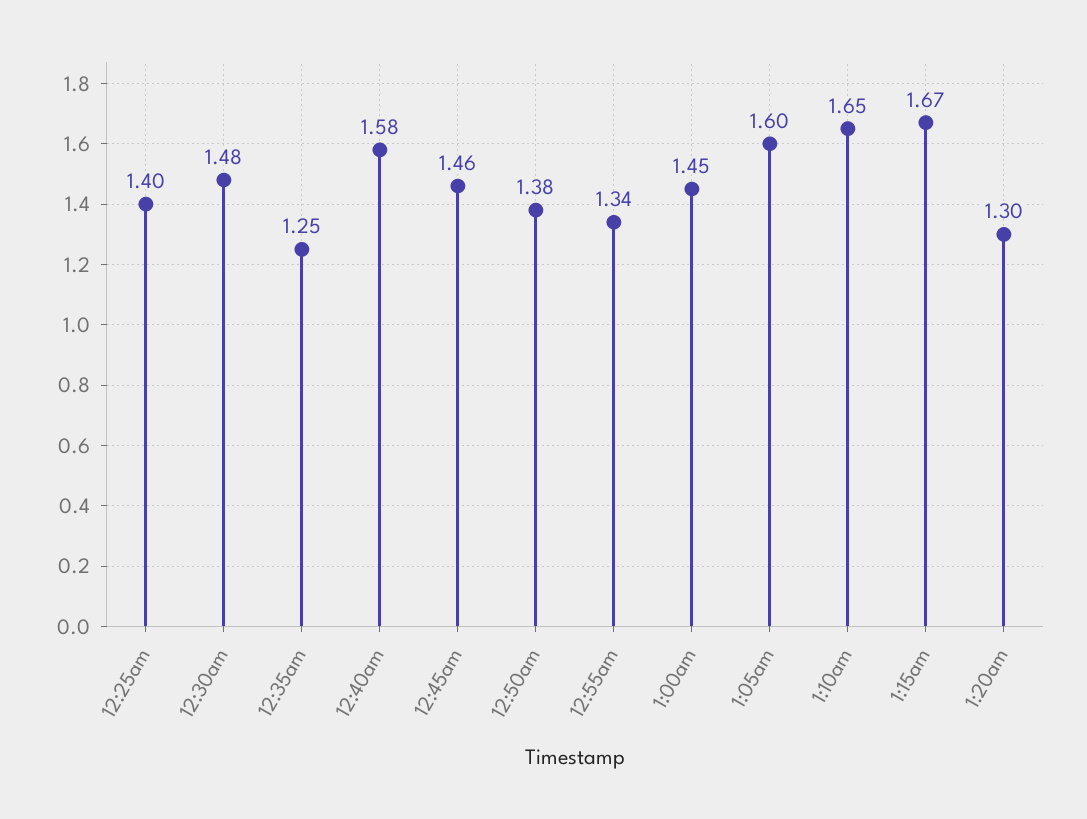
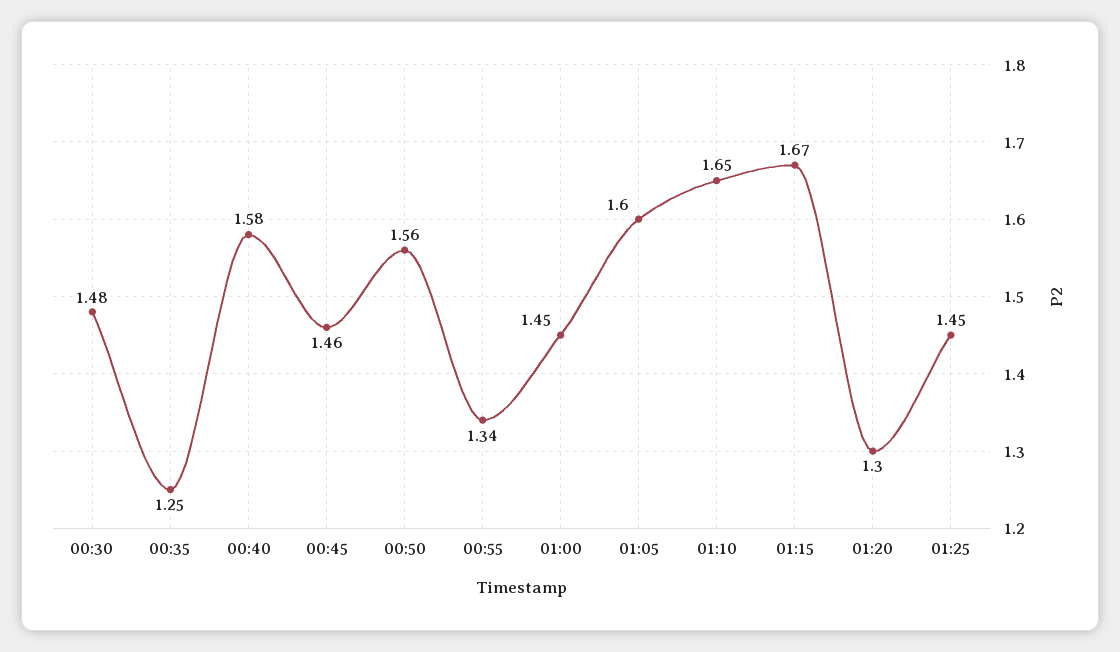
12:25am: 1.4 -> none
12:50am: 1.38 -> 1.56
01:25: none -> 1.45

